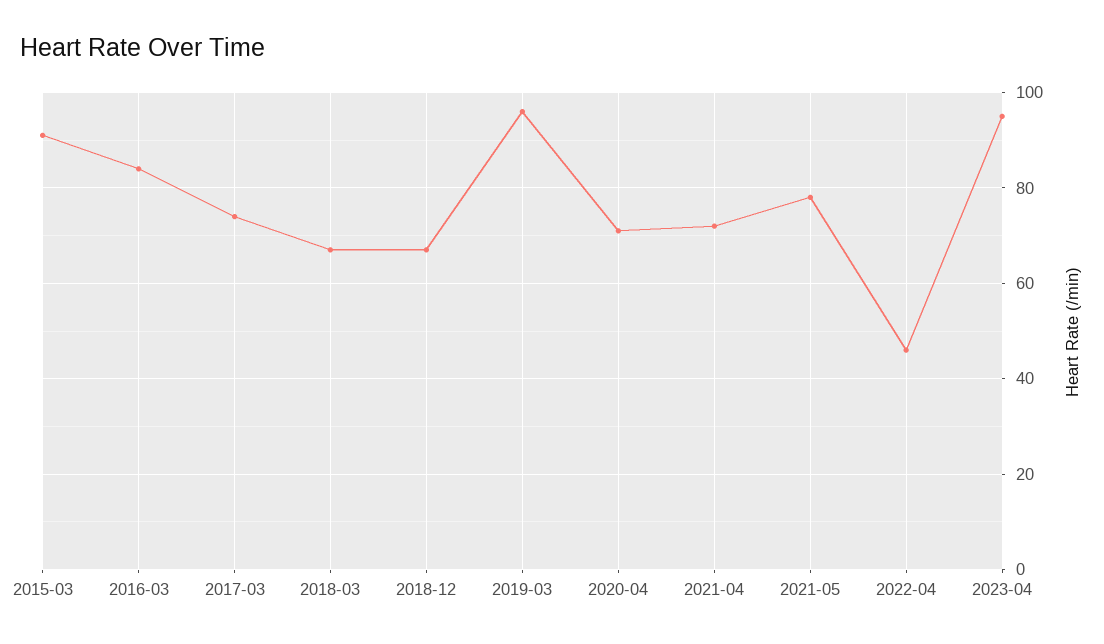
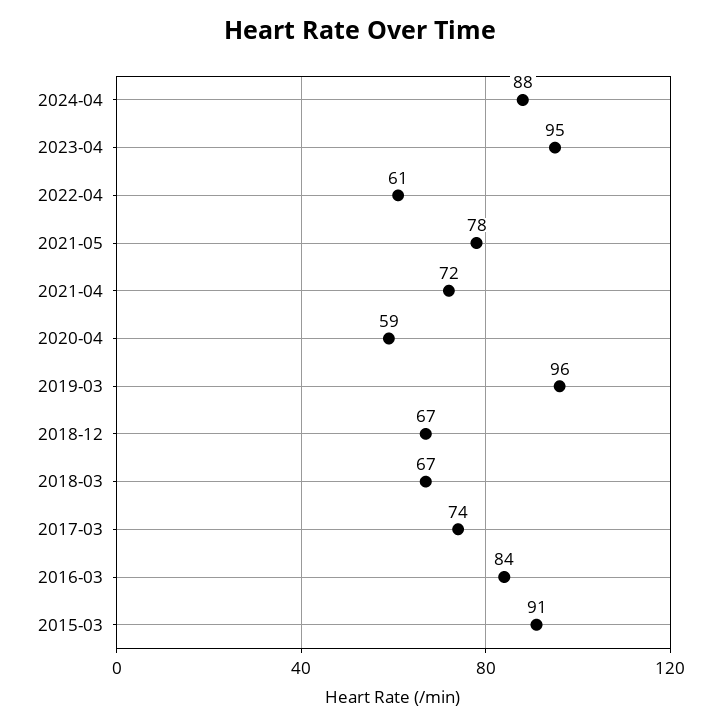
2020-04: 70 -> 59
2022-04: 45 -> 61
2024-04: none -> 88

